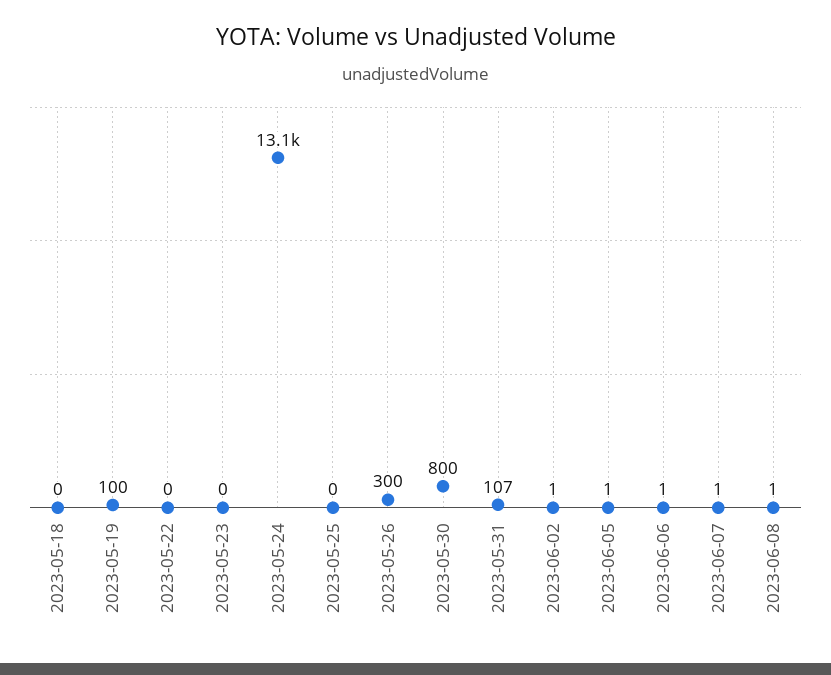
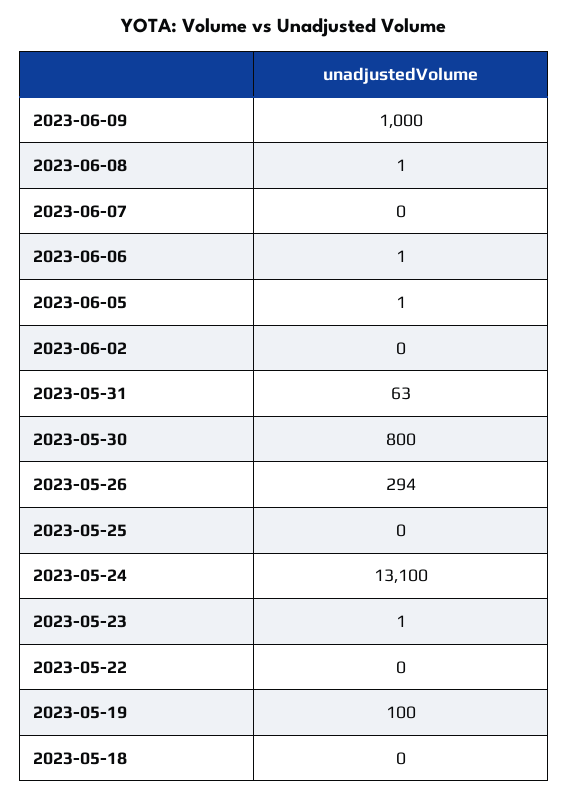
2023-05-23: 0 -> 1
2023-05-26: 300 -> 294
2023-05-31: 107 -> 63
2023-06-02: 1 -> 0
2023-06-07: 1 -> 0
2023-06-09: none -> 1000

